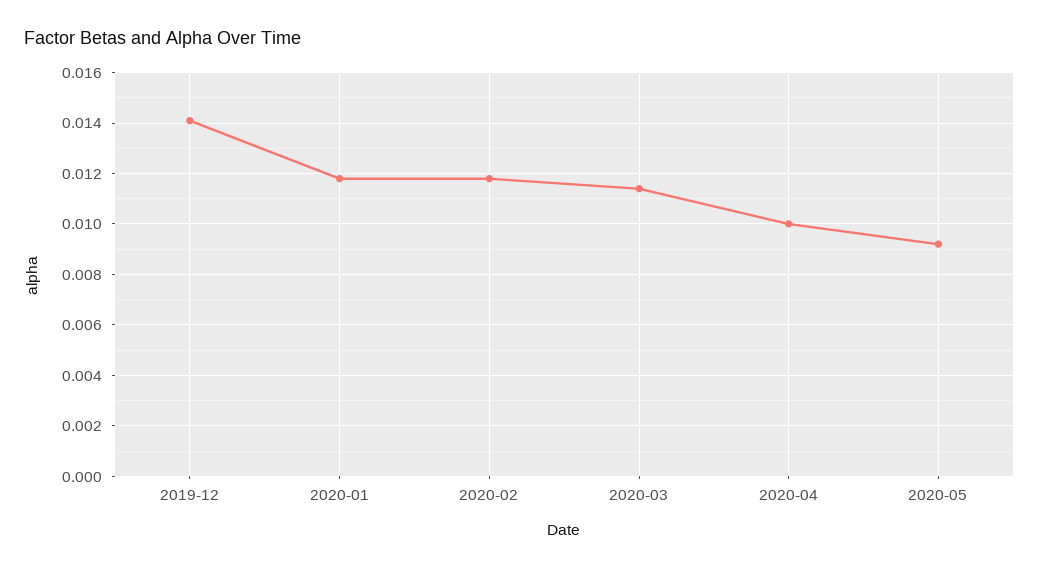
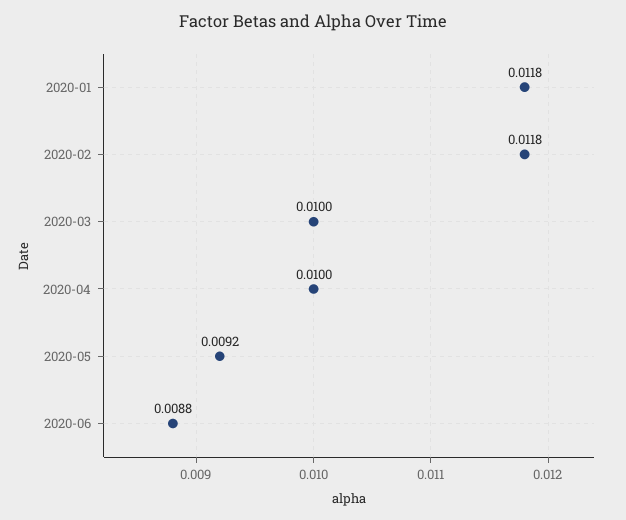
2019-12: 0.014 -> none
2020-03: 0.0115 -> 0.01
2020-06: none -> 0.0088

